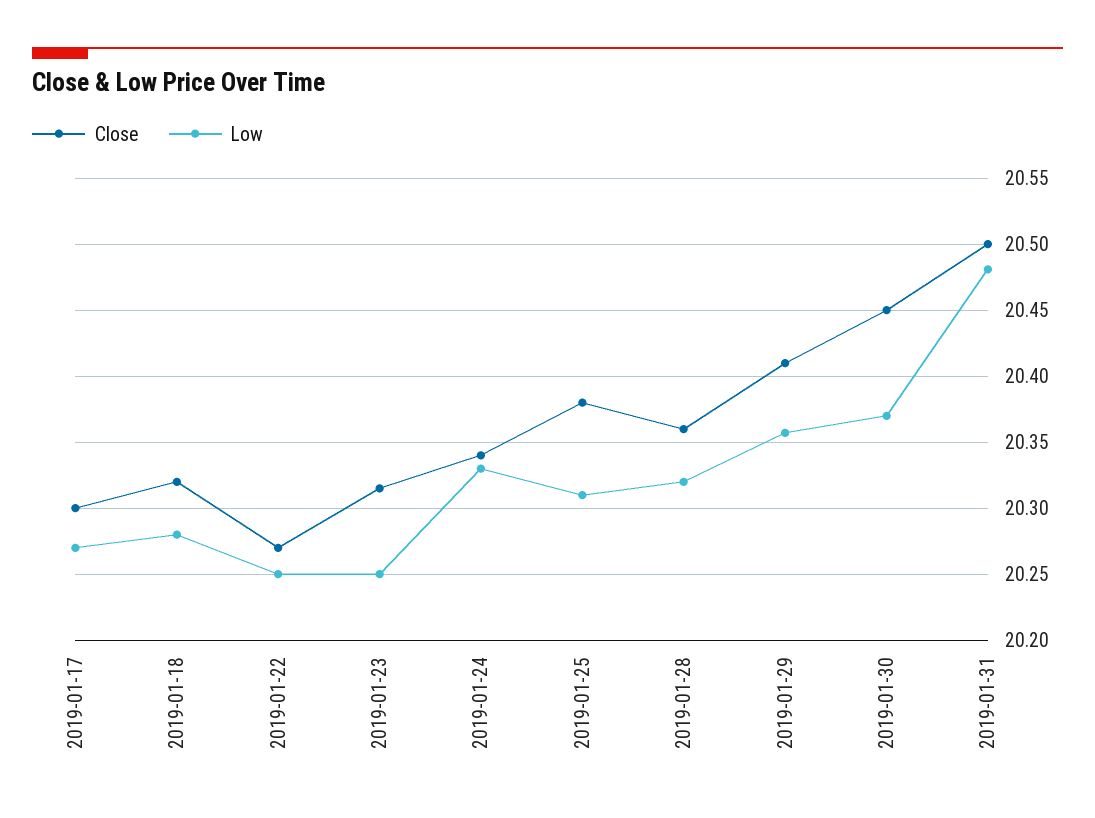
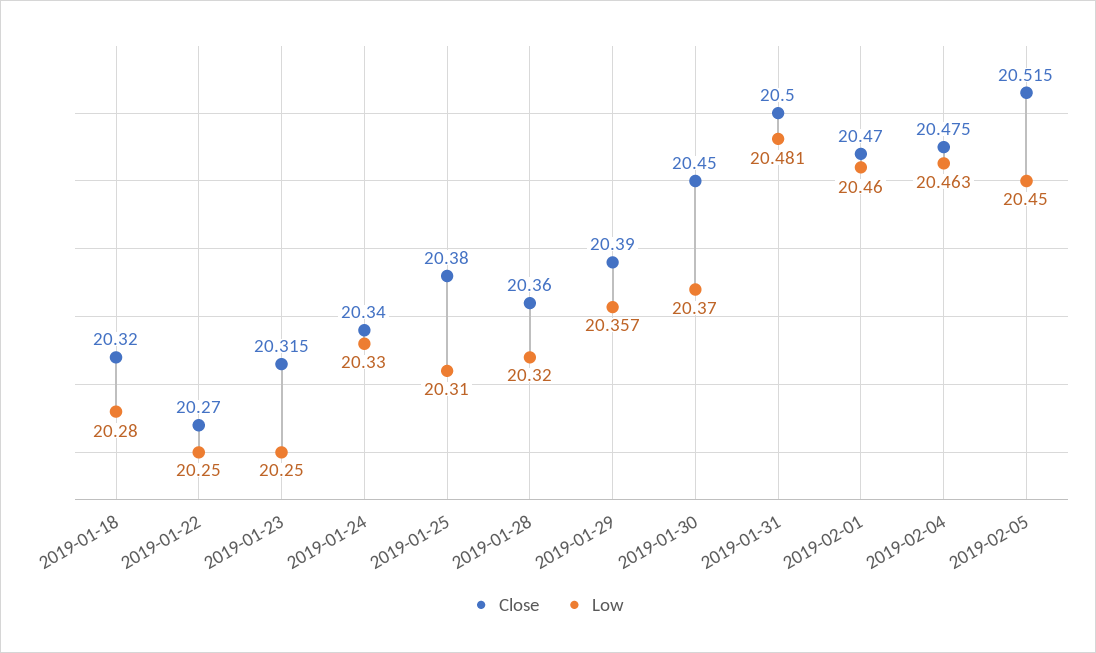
Close, 2019-01-17: 20.3 -> none
Low, 2019-01-17: 20.27 -> none
Close, 2019-01-29: 20.41 -> 20.39
Close, 2019-02-01: none -> 20.47
Low, 2019-02-01: none -> 20.46
Close, 2019-02-04: none -> 20.475
Low, 2019-02-04: none -> 20.463
Close, 2019-02-05: none -> 20.515
Low, 2019-02-05: none -> 20.45

